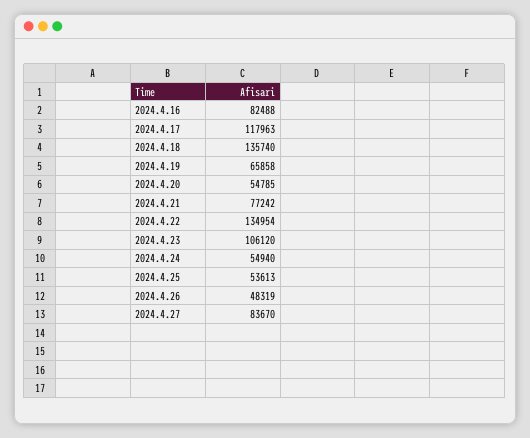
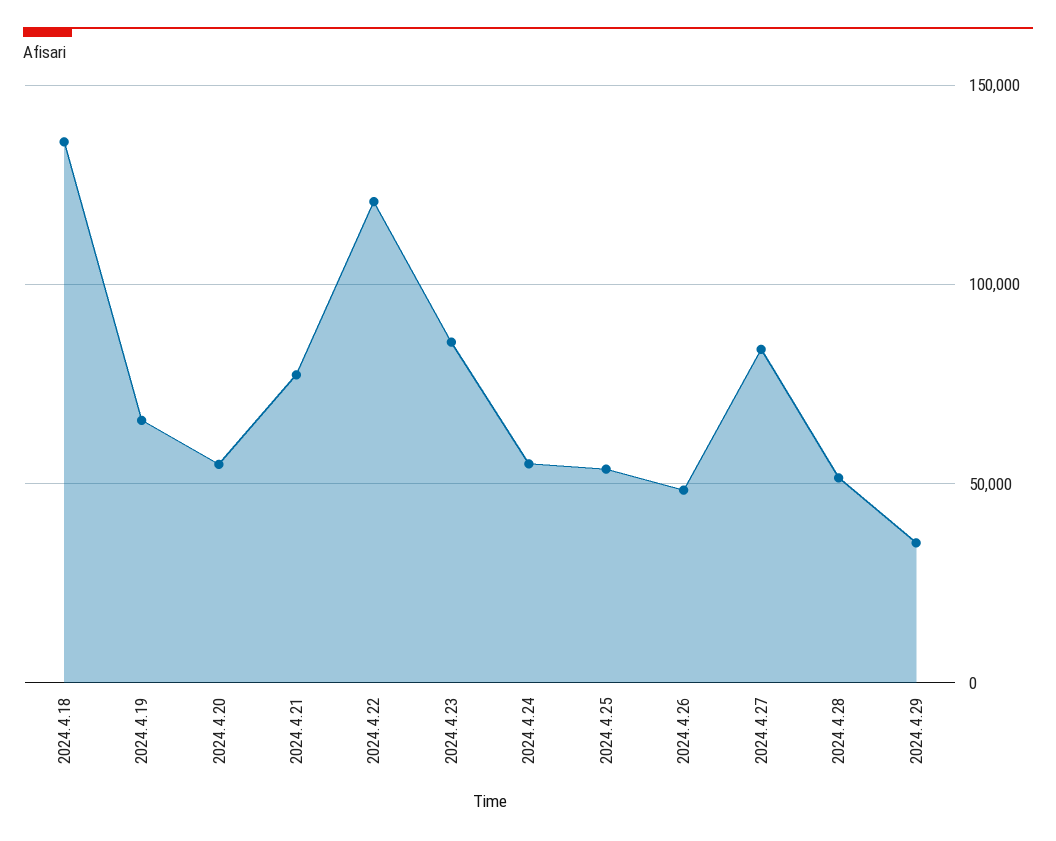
2024.4.16: 82488 -> none
2024.4.17: 117963 -> none
2024.4.22: 134954 -> 120000
2024.4.23: 106120 -> 85000
2024.4.28: none -> 50000
2024.4.29: none -> 35000

